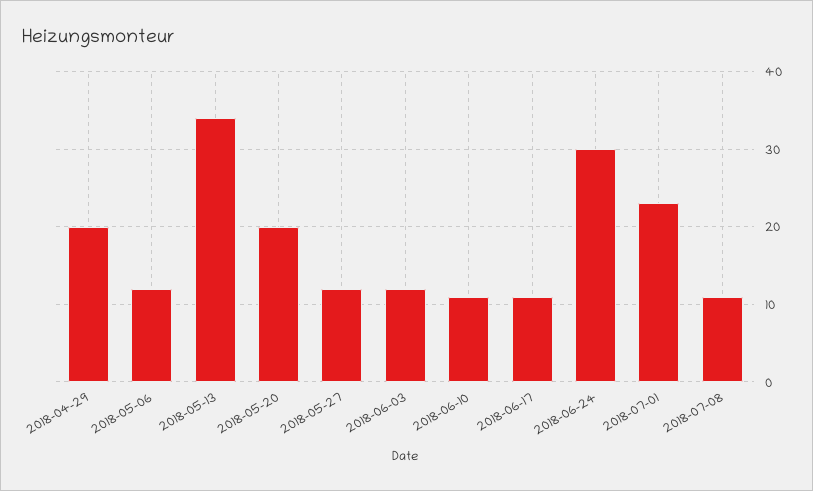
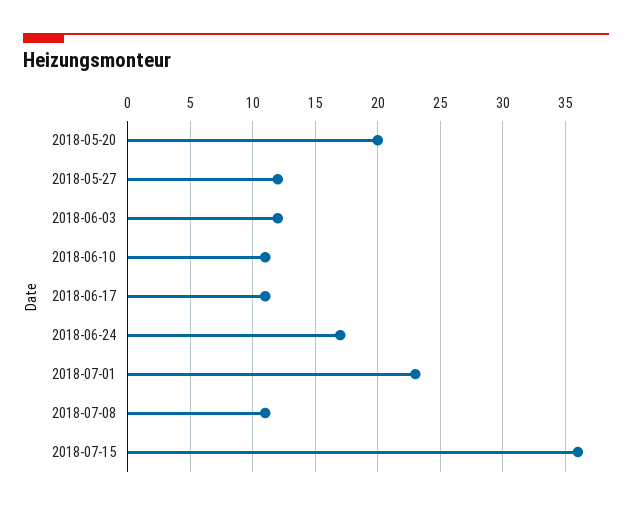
2018-04-29: 20 -> none
2018-05-06: 12 -> none
2018-05-13: 34 -> none
2018-06-24: 30 -> 17
2018-07-15: none -> 36

